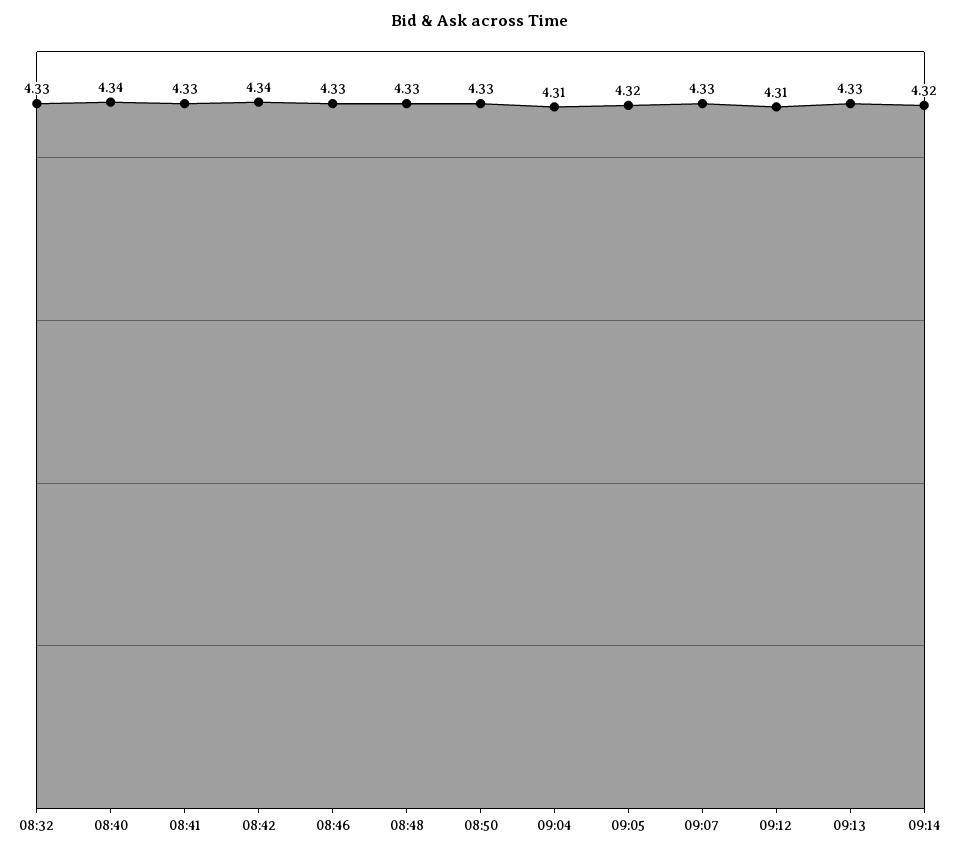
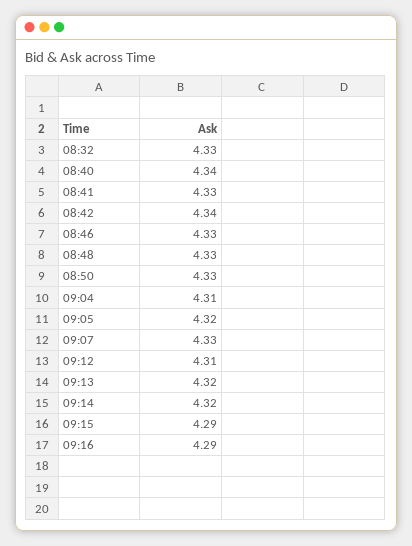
09:13: 4.33 -> 4.32
09:15: none -> 4.29
09:16: none -> 4.29

